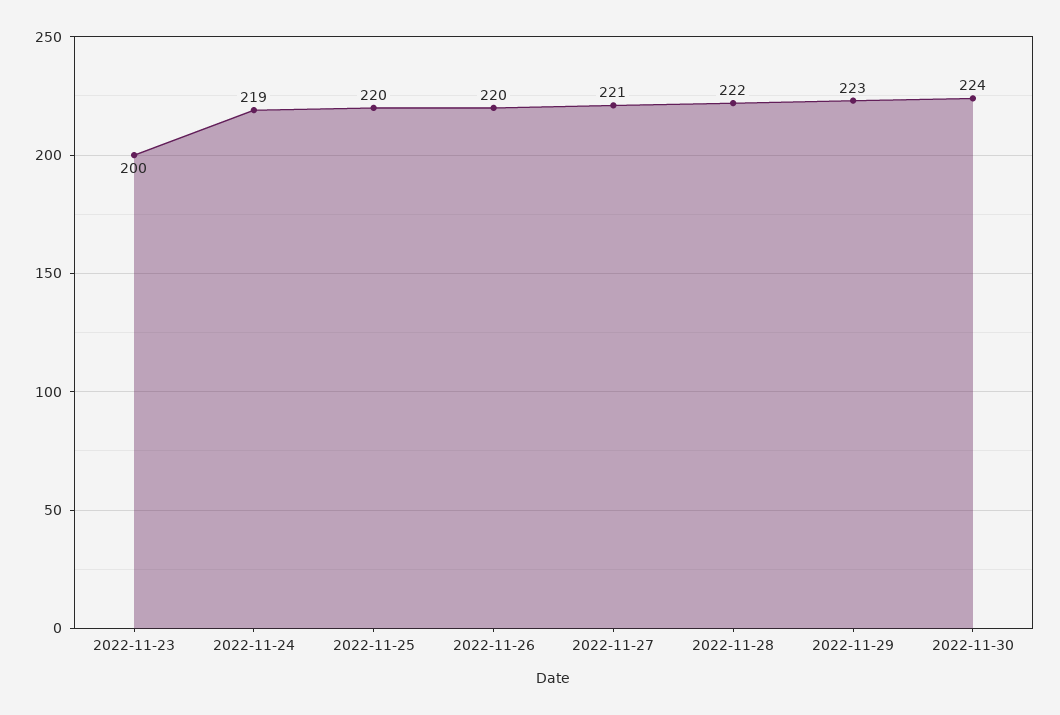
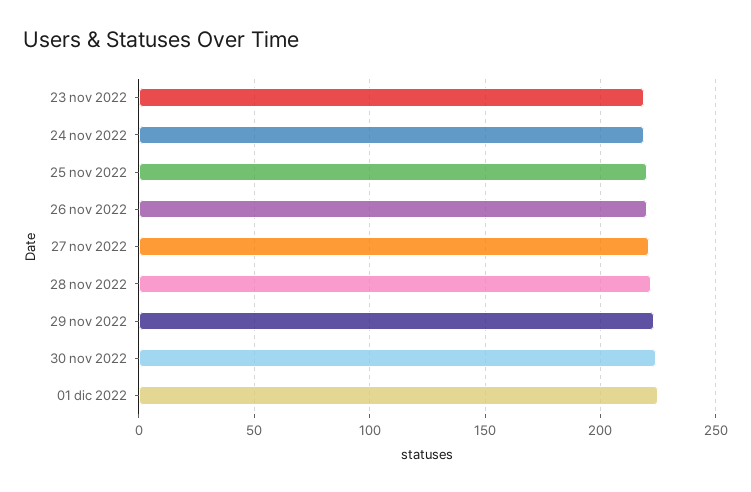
2022-11-23: 200 -> 220
01 dic 2022: none -> 225

